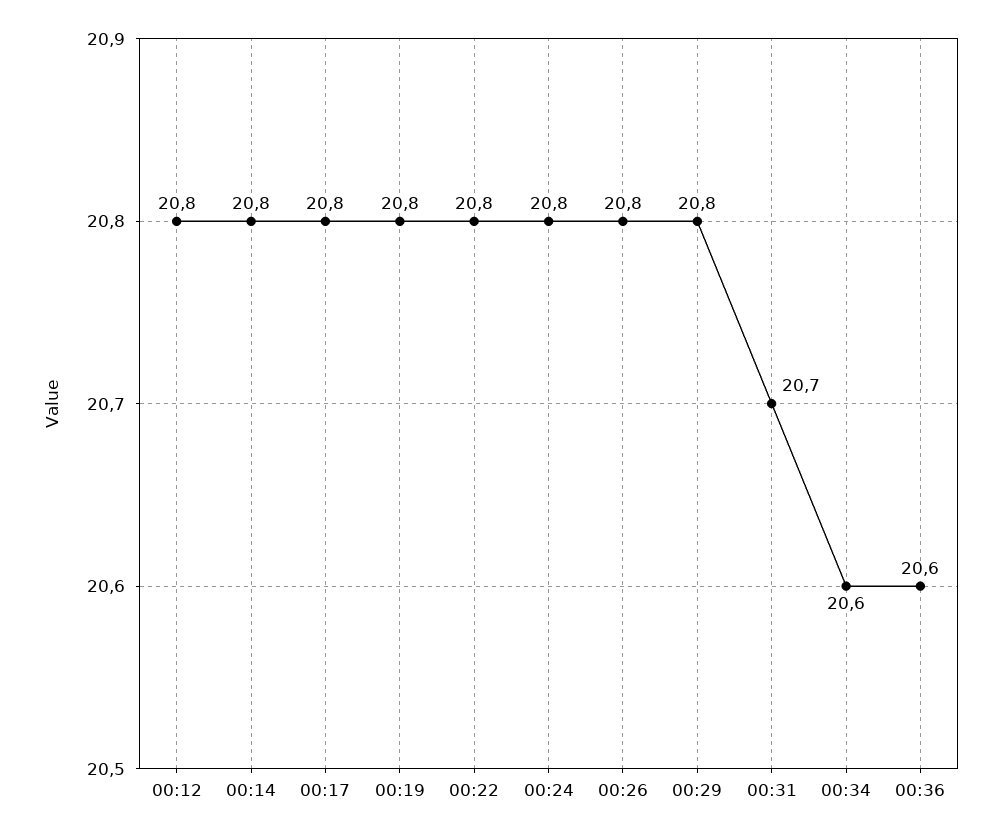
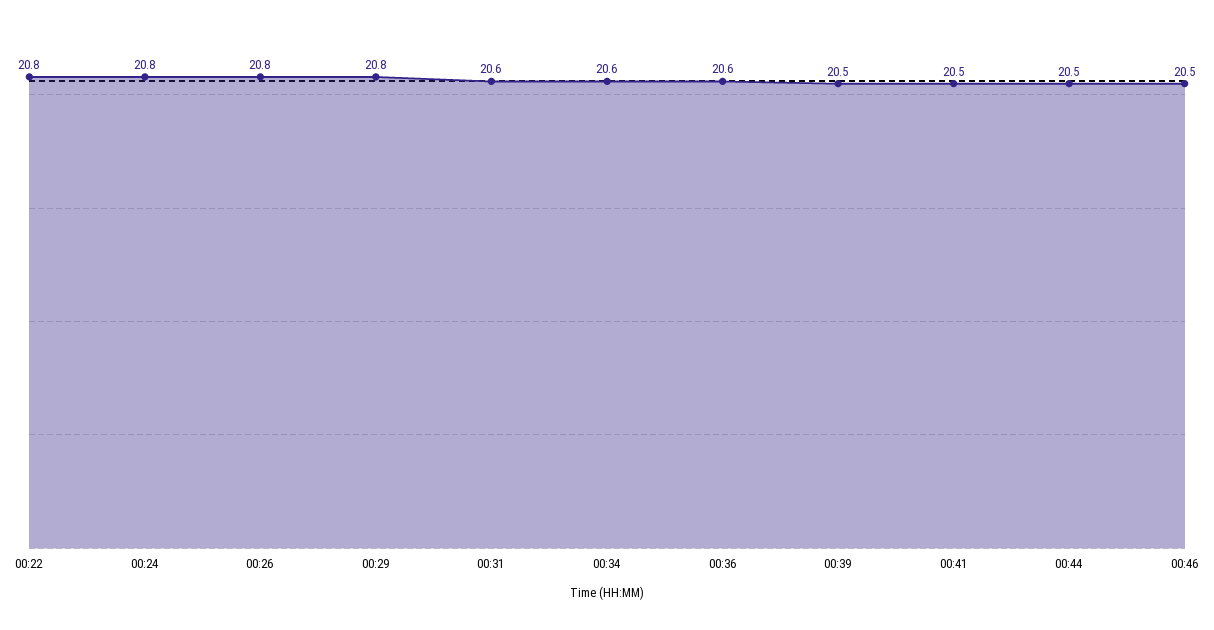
00:12: 20.8 -> none
00:14: 20.8 -> none
00:17: 20.8 -> none
00:19: 20.8 -> none
00:31: 20.7 -> 20.6
00:39: none -> 20.5
00:41: none -> 20.5
00:44: none -> 20.5
00:46: none -> 20.5

